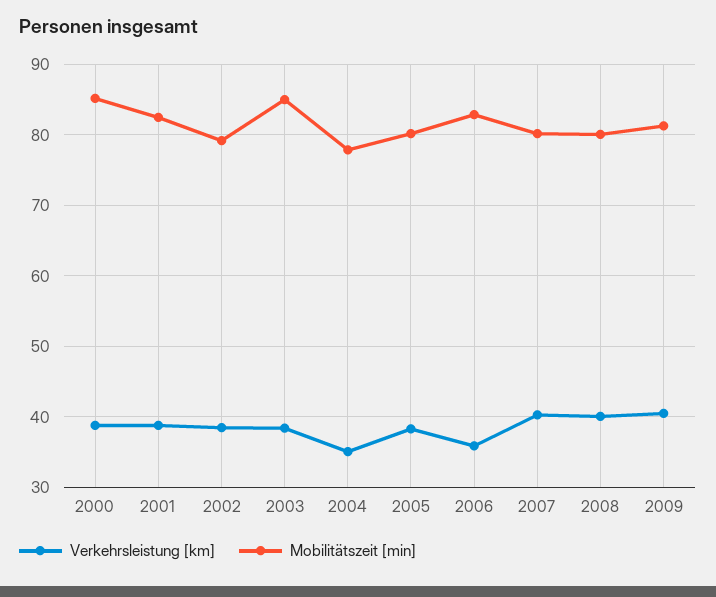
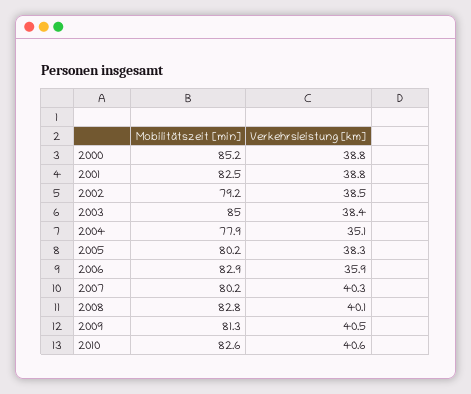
Mobilitätszeit [min], 2008: 80 -> 82.8
Mobilitätszeit [min], 2010: none -> 82.6
Verkehrsleistung [km], 2010: none -> 40.6

